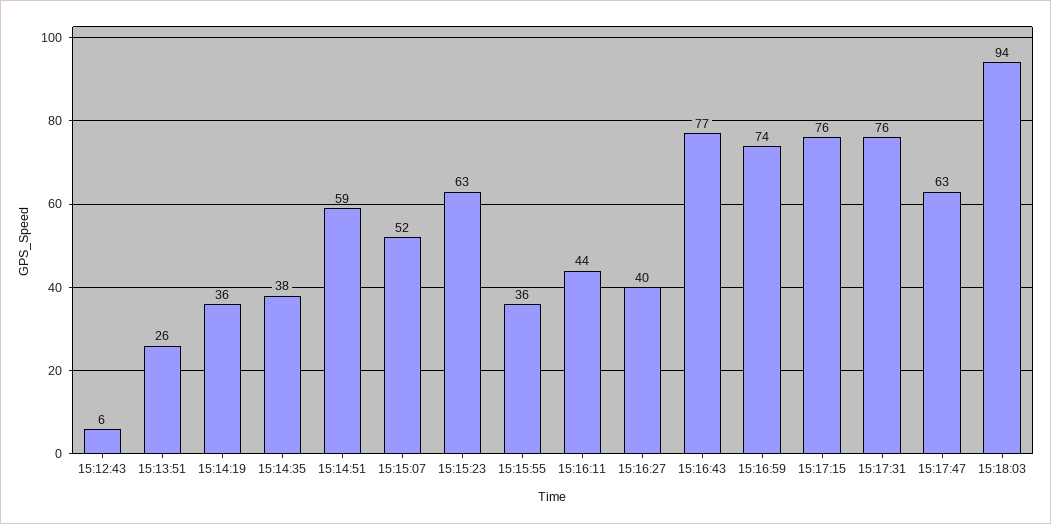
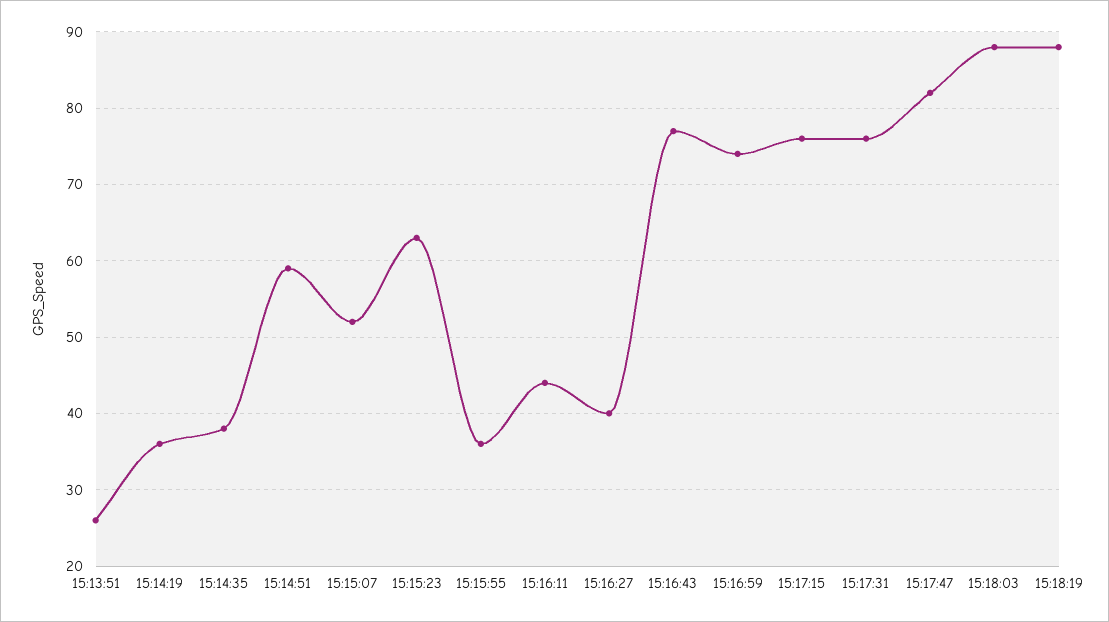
15:12:43: 6 -> none
15:17:47: 63 -> 82
15:18:03: 94 -> 88
15:18:19: none -> 88

